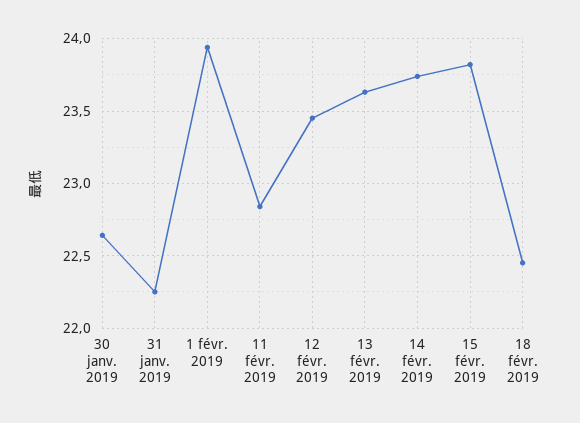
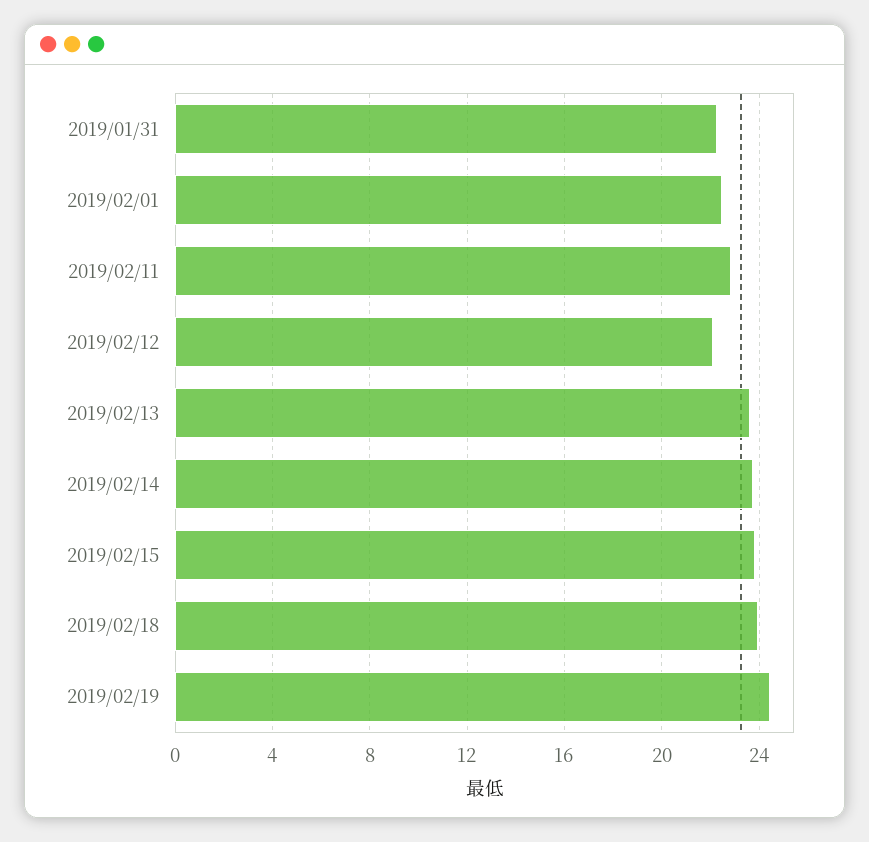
30 janv. 2019: 22.65 -> none
1 févr. 2019: 23.95 -> 22.5
12 févr. 2019: 23.45 -> 22
18 févr. 2019: 22.45 -> 24
2019/02/19: none -> 24.5

